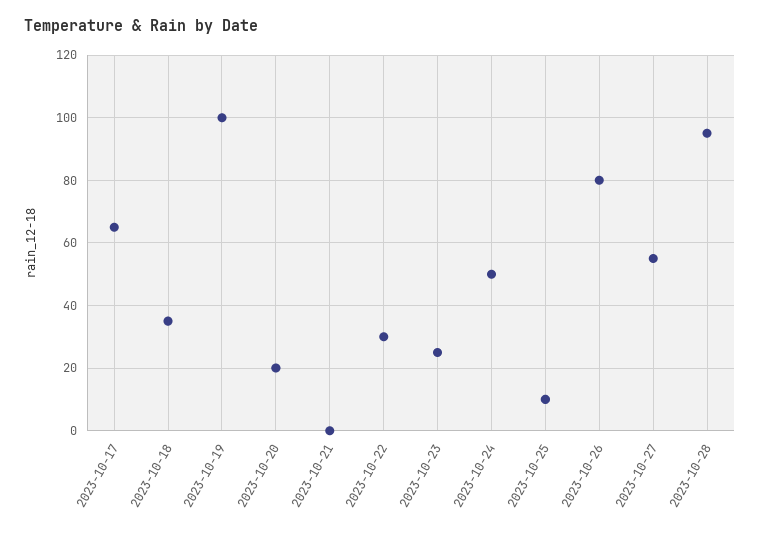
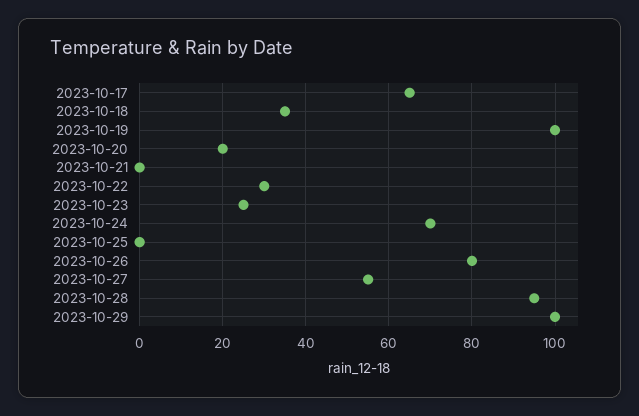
2023-10-24: 50 -> 70
2023-10-25: 10 -> 0
2023-10-29: none -> 100

